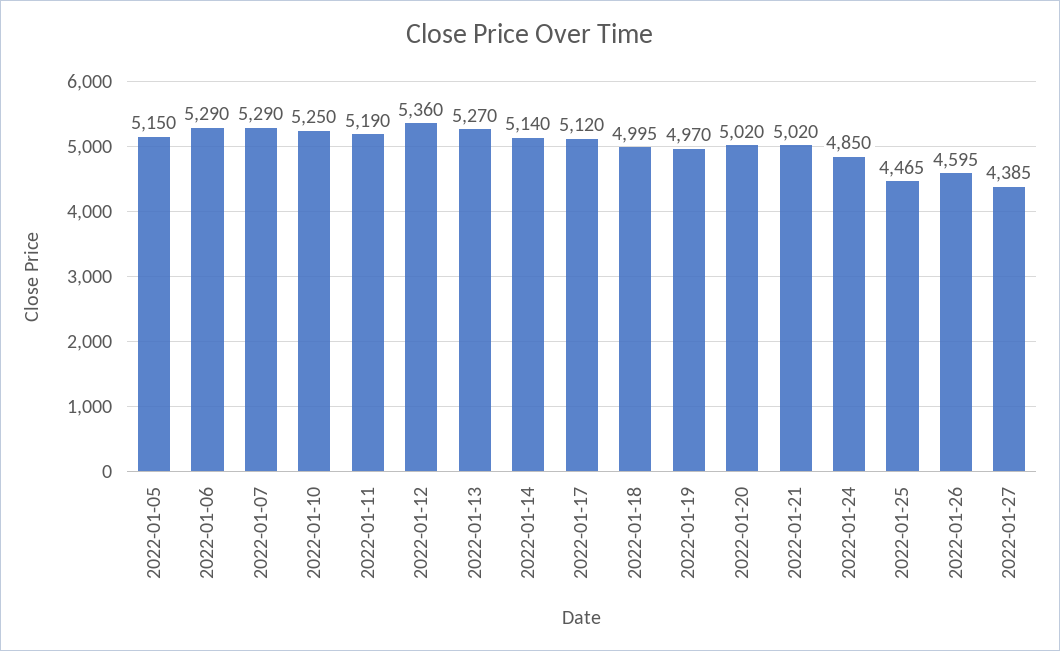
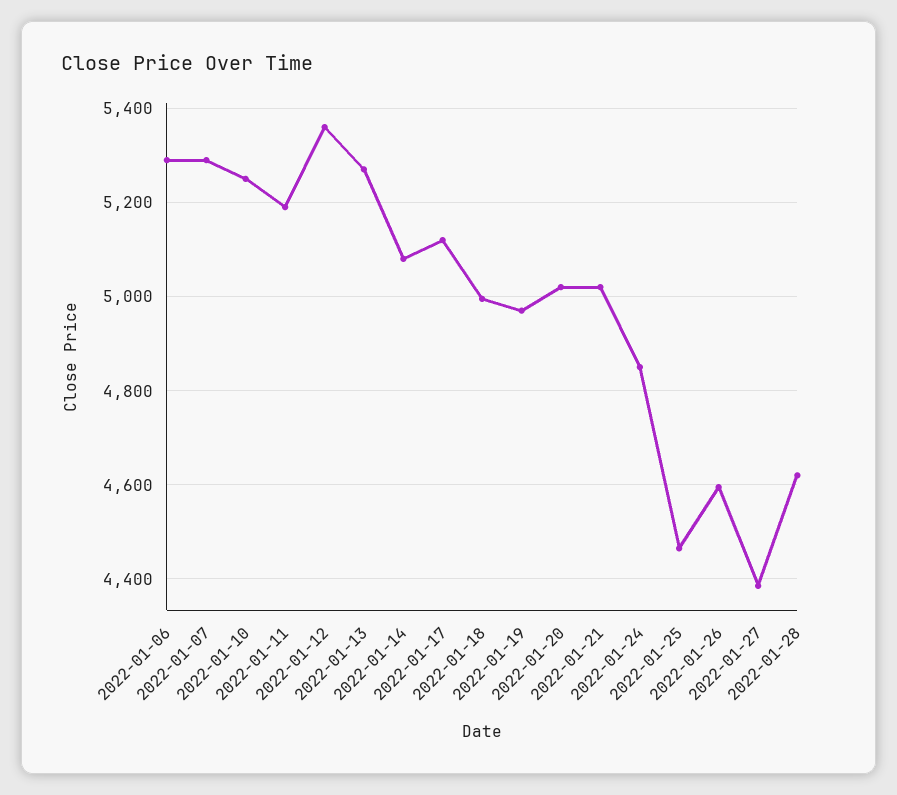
2022-01-05: 5150 -> none
2022-01-14: 5140 -> 5080
2022-01-28: none -> 4620

